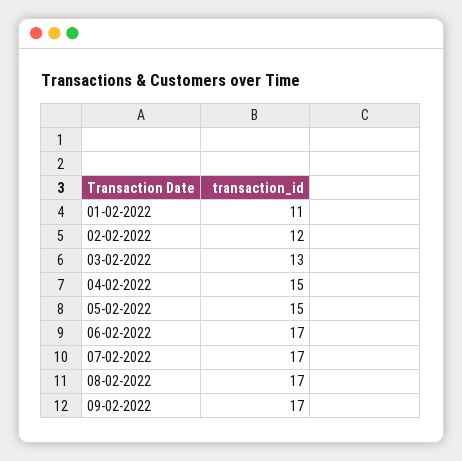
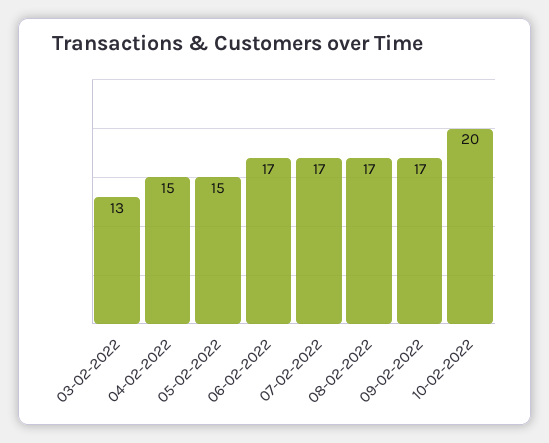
01-02-2022: 11 -> none
02-02-2022: 12 -> none
10-02-2022: none -> 20

